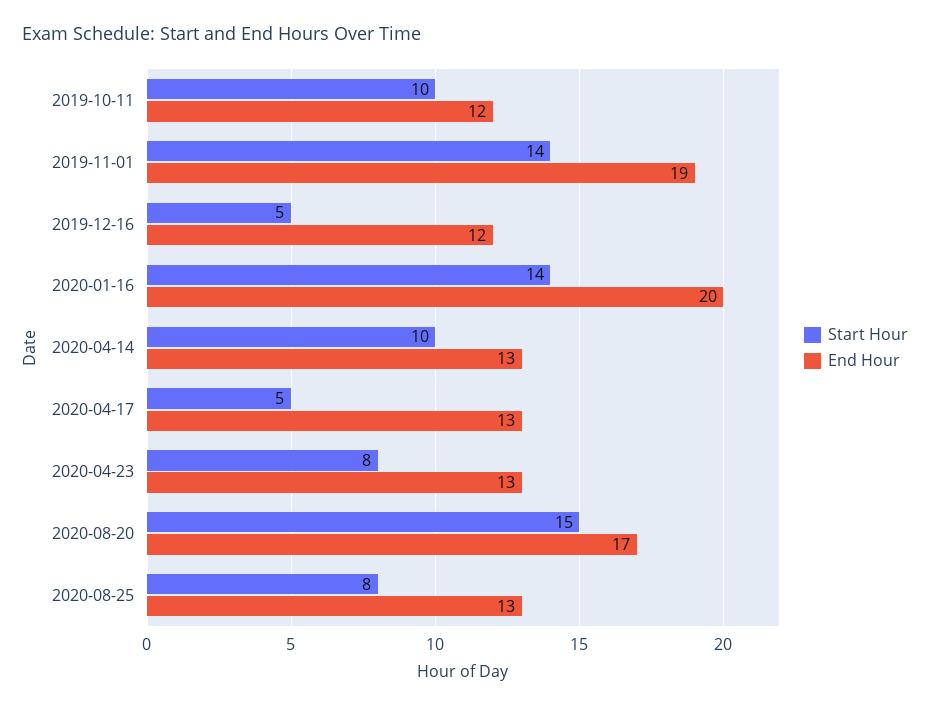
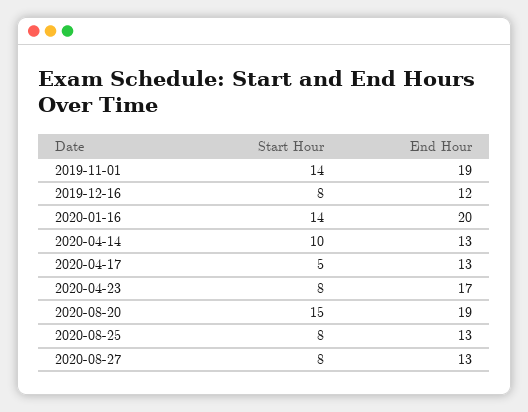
Start Hour, 2019-10-11: 10 -> none
End Hour, 2019-10-11: 12 -> none
Start Hour, 2019-12-16: 5 -> 8
End Hour, 2020-04-23: 13 -> 17
End Hour, 2020-08-20: 17 -> 19
Start Hour, 2020-08-27: none -> 8
End Hour, 2020-08-27: none -> 13

